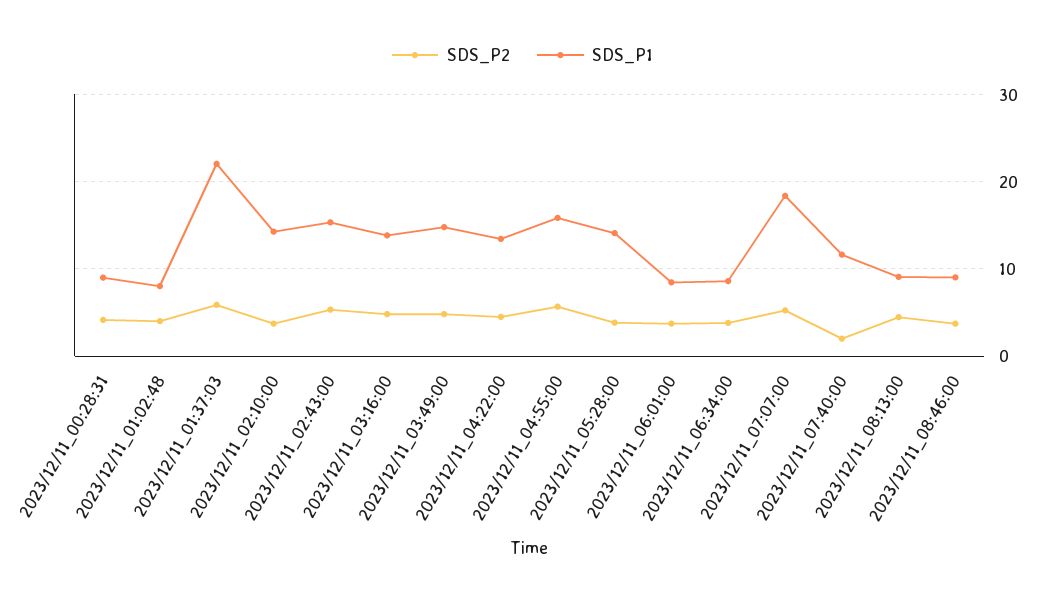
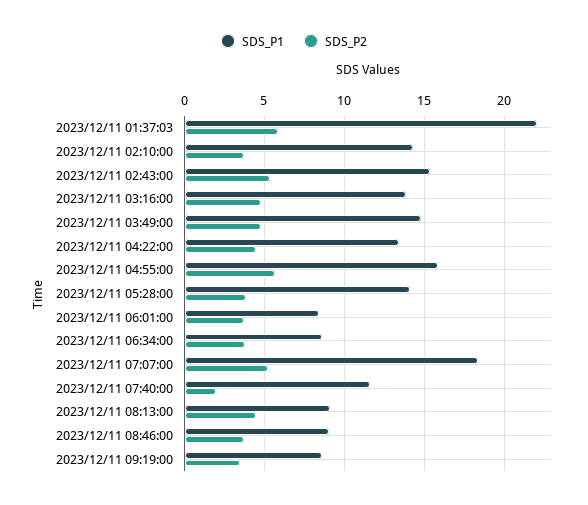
SDS_P2, 2023/12/11_00:28:31: 4 -> none
SDS_P1, 2023/12/11_00:28:31: 9 -> none
SDS_P2, 2023/12/11_01:02:48: 4 -> none
SDS_P1, 2023/12/11_01:02:48: 8 -> none
SDS_P1, 2023/12/11 09:19:00: none -> 8.5
SDS_P2, 2023/12/11 09:19:00: none -> 3.5

